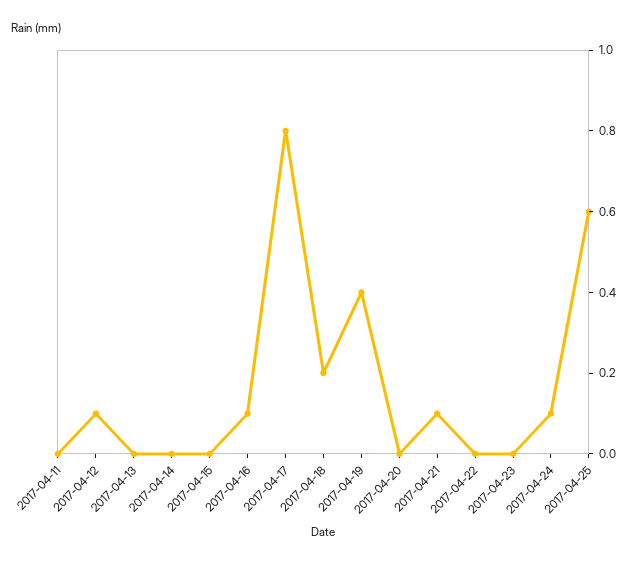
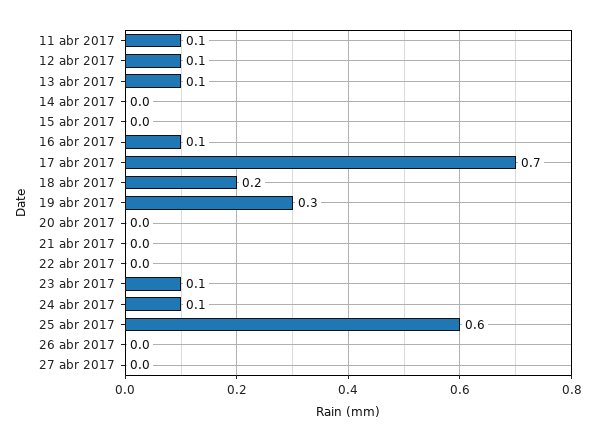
2017-04-11: 0 -> 0.1
2017-04-13: 0 -> 0.1
2017-04-17: 0.8 -> 0.7
2017-04-19: 0.4 -> 0.3
2017-04-21: 0.1 -> 0
2017-04-23: 0 -> 0.1
26 abr 2017: none -> 0
27 abr 2017: none -> 0

